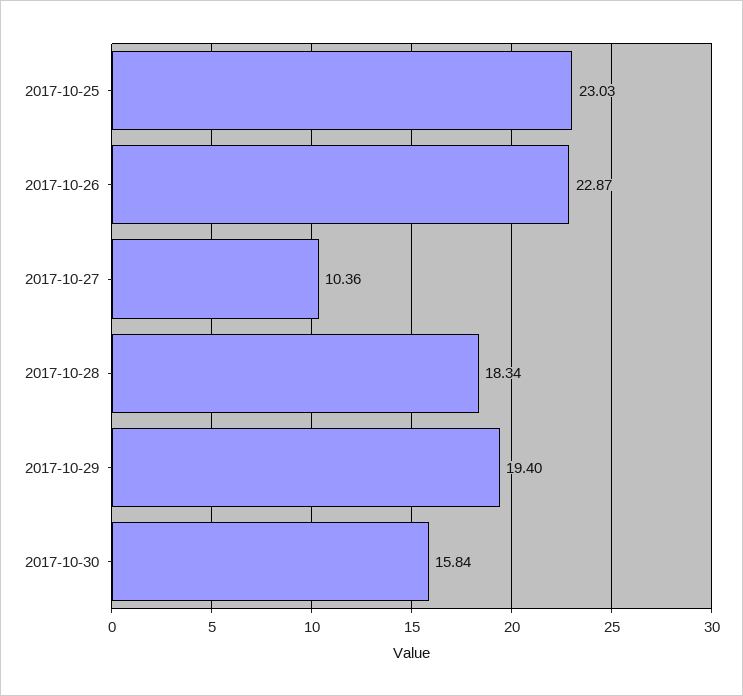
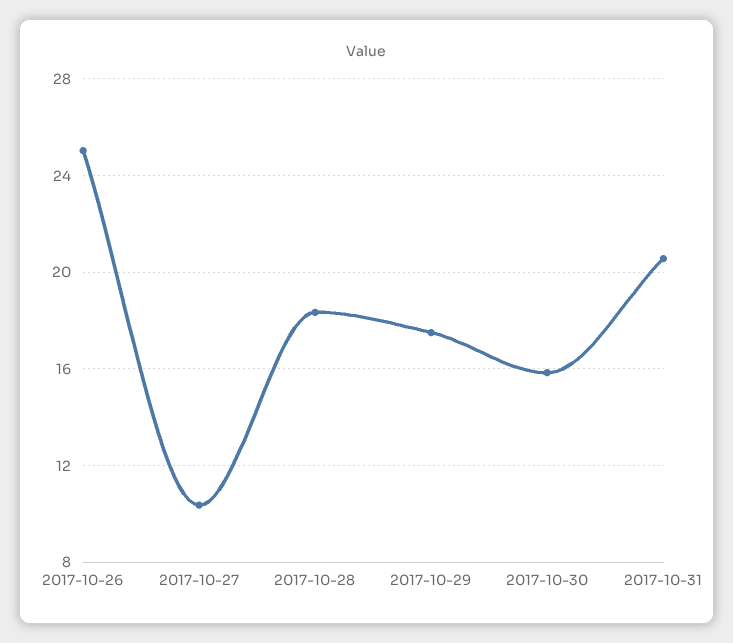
2017-10-25: 23.03 -> none
2017-10-26: 22.87 -> 25
2017-10-29: 19.4 -> 17.5
2017-10-31: none -> 20.5

